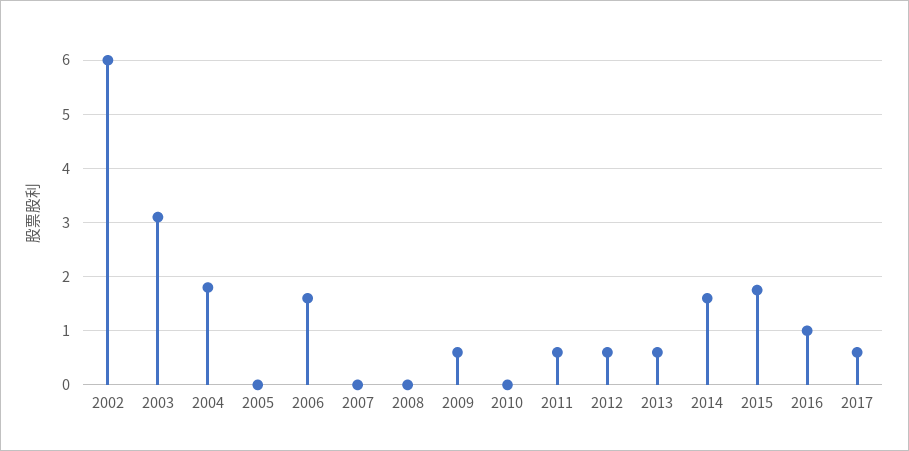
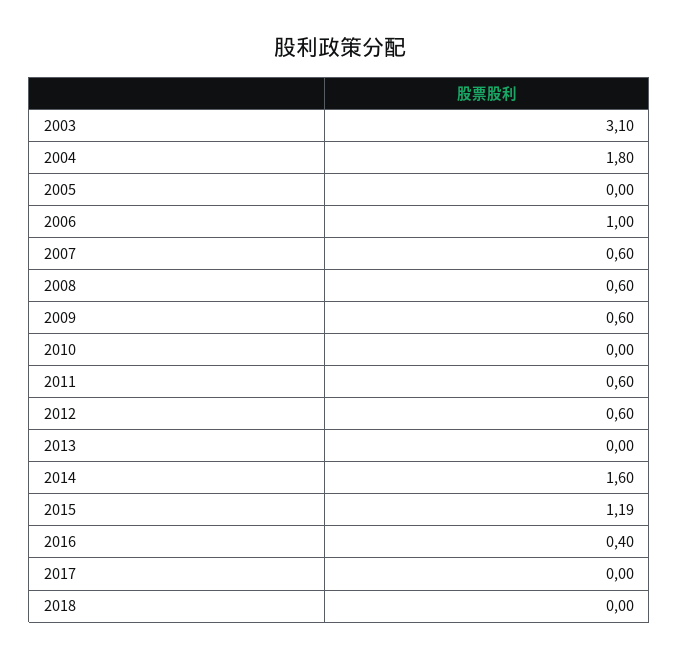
2002: 6 -> none
2006: 1.6 -> 1
2007: 0 -> 0.6
2008: 0 -> 0.6
2013: 0.6 -> 0
2015: 1.8 -> 1.19
2016: 1 -> 0.4
2017: 0.6 -> 0
2018: none -> 0

